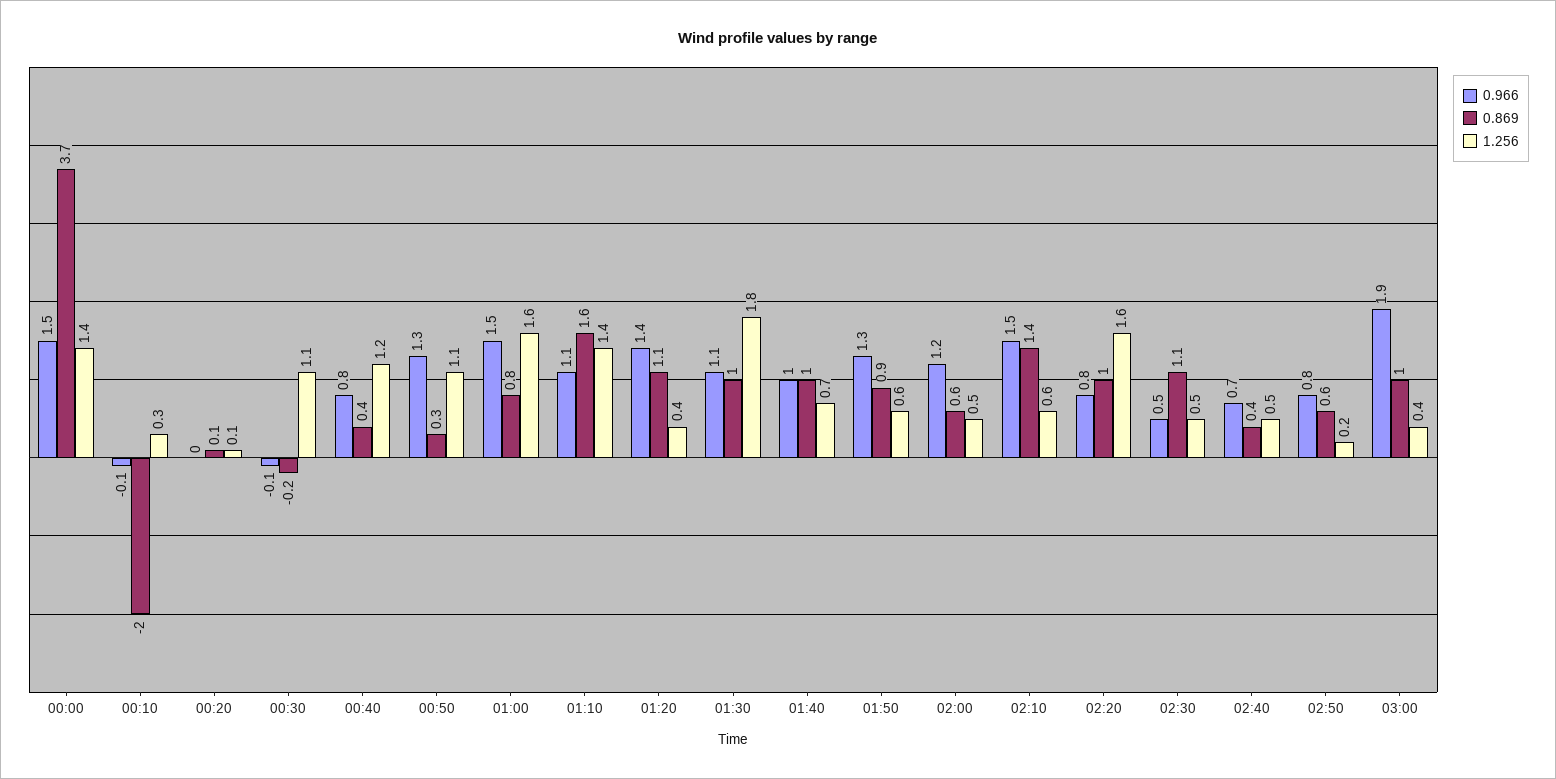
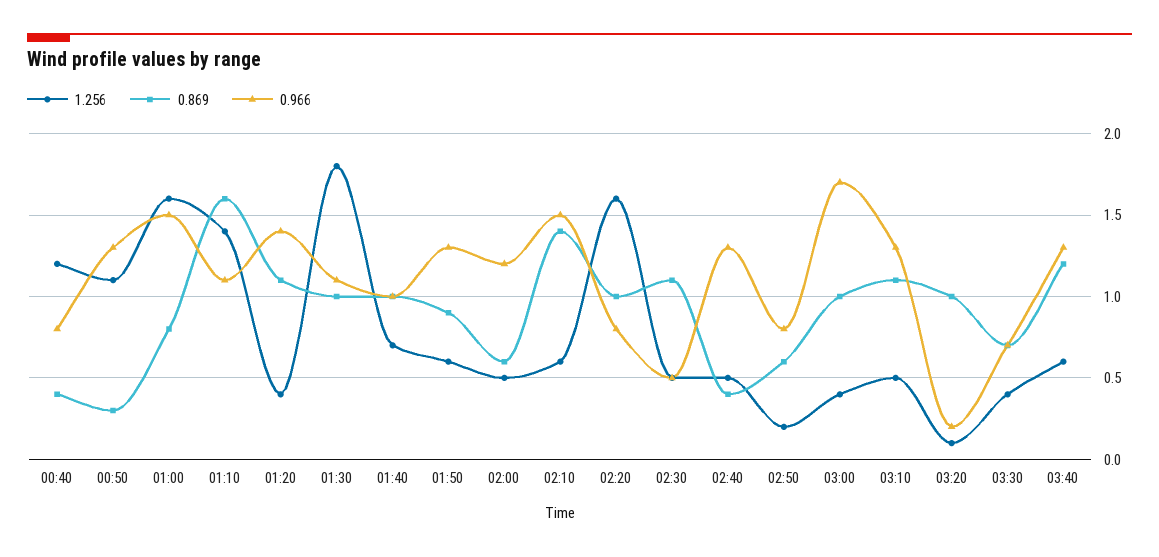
0.966, 00:00: 1.5 -> none
0.869, 00:00: 3.7 -> none
1.256, 00:00: 1.4 -> none
0.966, 00:10: -0.1 -> none
0.869, 00:10: -2 -> none
1.256, 00:10: 0.3 -> none
0.966, 00:20: 0 -> none
0.869, 00:20: 0.1 -> none
1.256, 00:20: 0.1 -> none
0.966, 00:30: -0.1 -> none
0.869, 00:30: -0.2 -> none
1.256, 00:30: 1.1 -> none
0.966, 02:40: 0.7 -> 1.3
0.966, 03:00: 1.9 -> 1.7
1.256, 03:10: none -> 0.5
0.869, 03:10: none -> 1.1
0.966, 03:10: none -> 1.3
1.256, 03:20: none -> 0.1
0.869, 03:20: none -> 1
0.966, 03:20: none -> 0.2
1.256, 03:30: none -> 0.4
0.869, 03:30: none -> 0.7
0.966, 03:30: none -> 0.7
1.256, 03:40: none -> 0.6
0.869, 03:40: none -> 1.2
0.966, 03:40: none -> 1.3

